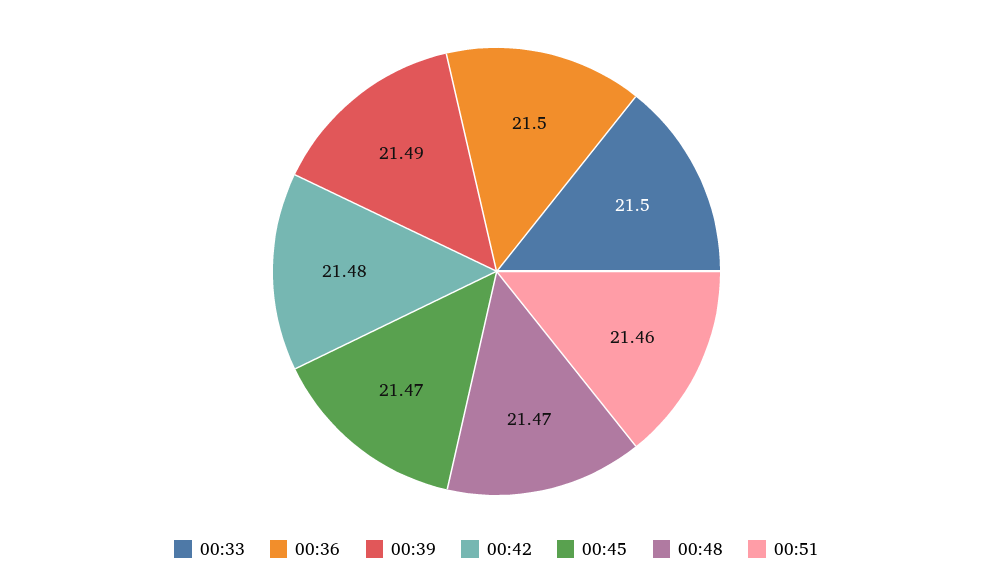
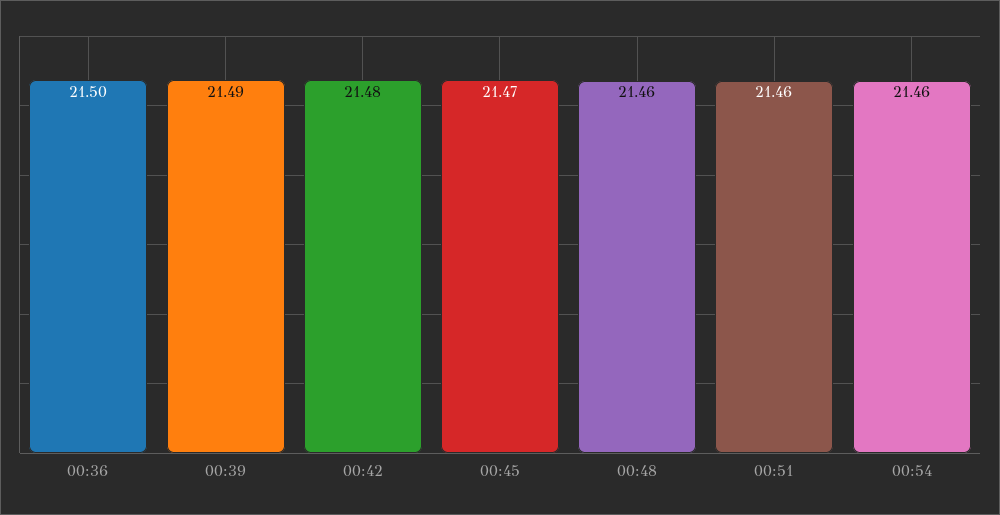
00:33: 21.5 -> none
00:48: 21.47 -> 21.46
00:54: none -> 21.46

